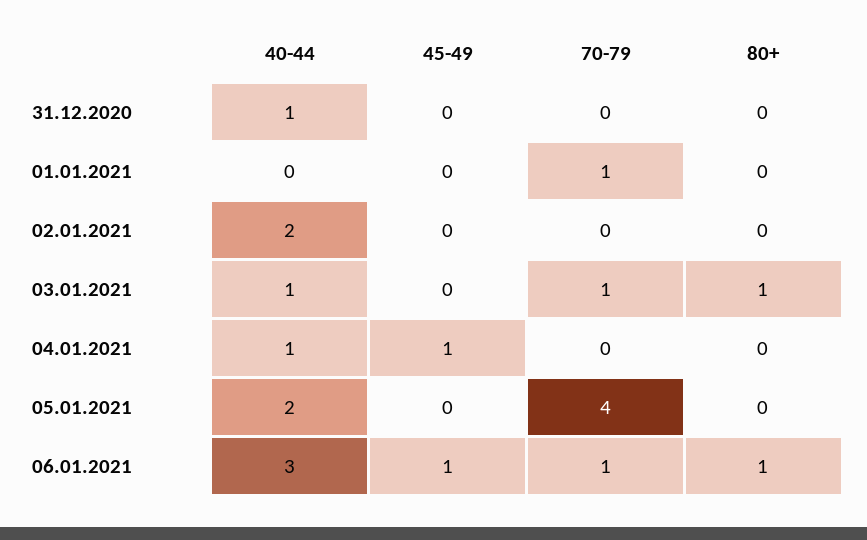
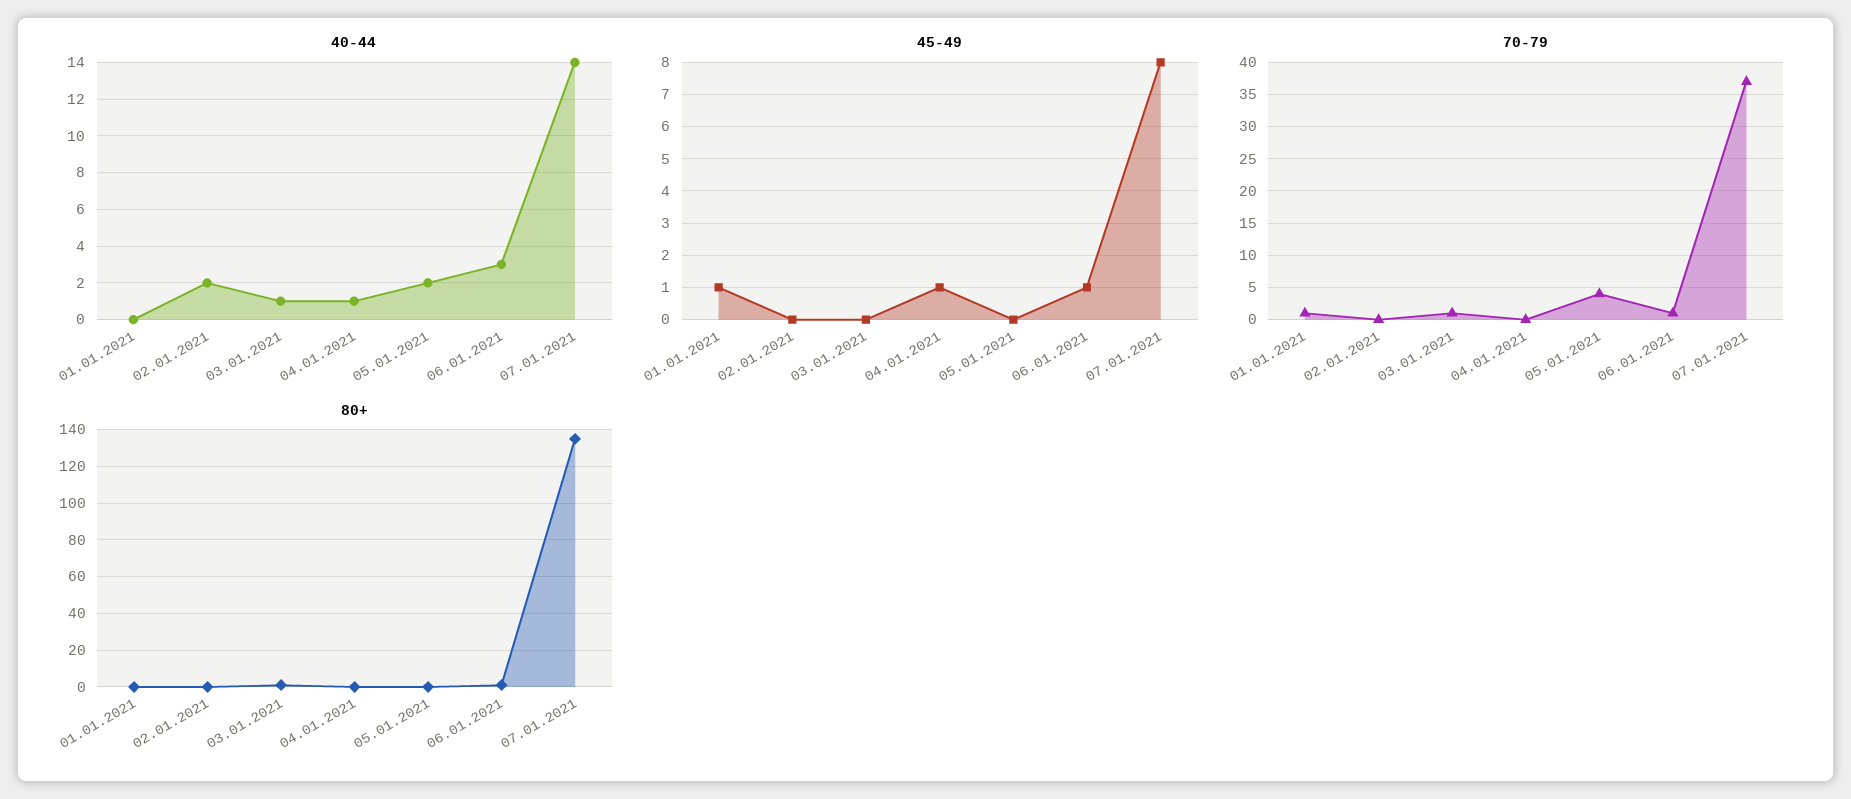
40-44, 31.12.2020: 1 -> none
45-49, 31.12.2020: 0 -> none
70-79, 31.12.2020: 0 -> none
80+, 31.12.2020: 0 -> none
45-49, 01.01.2021: 0 -> 1
40-44, 07.01.2021: none -> 14
45-49, 07.01.2021: none -> 8
70-79, 07.01.2021: none -> 37
80+, 07.01.2021: none -> 135

